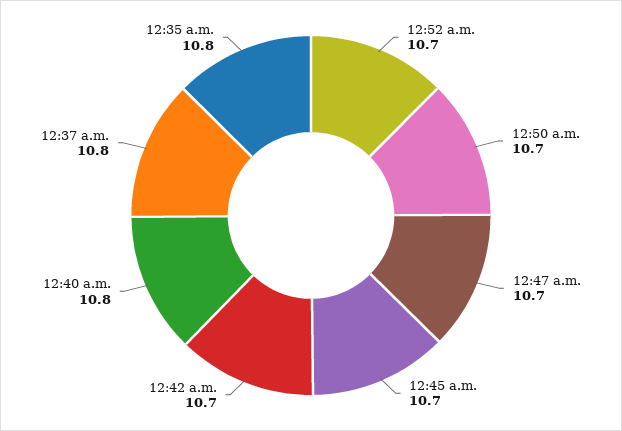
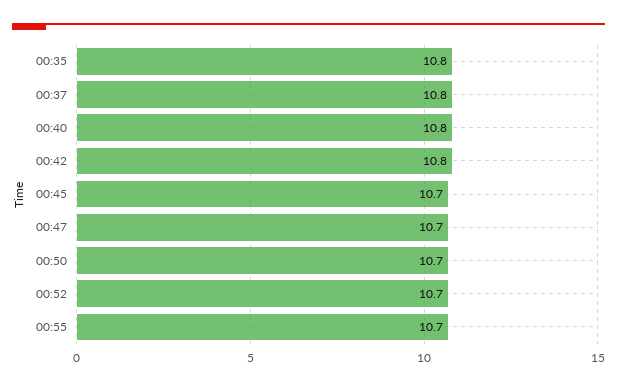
12:42 a.m.: 10.7 -> 10.8
00:55: none -> 10.7

